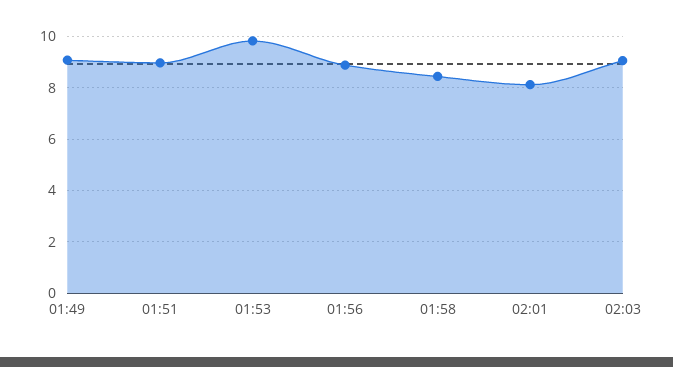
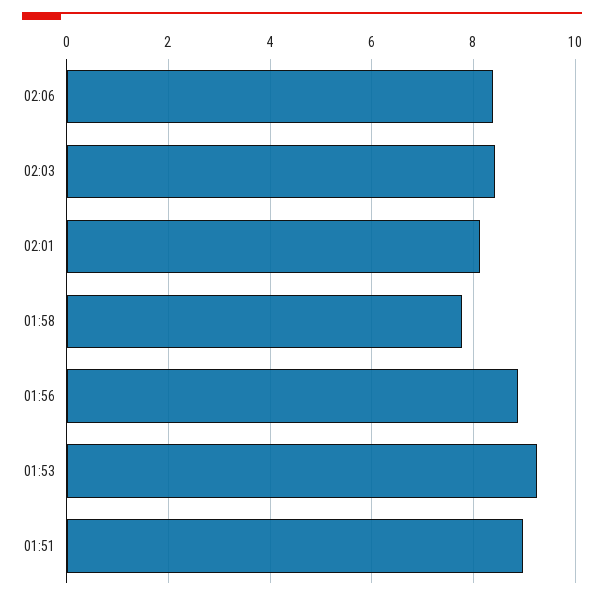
01:49: 9 -> none
01:53: 9.75 -> 9.2
01:58: 8.5 -> 7.8
02:03: 9 -> 8.4
02:06: none -> 8.4

